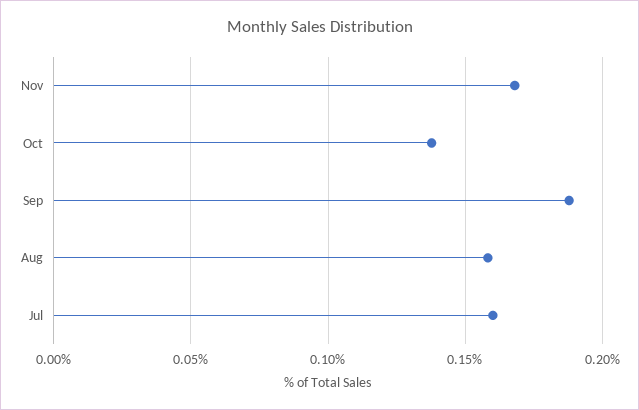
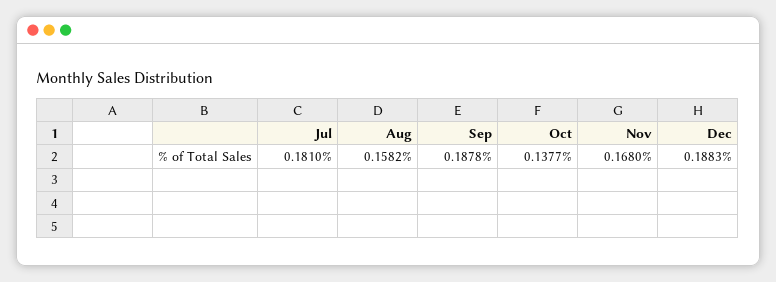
Jul: 0.16 -> 0.181
Dec: none -> 0.1883

